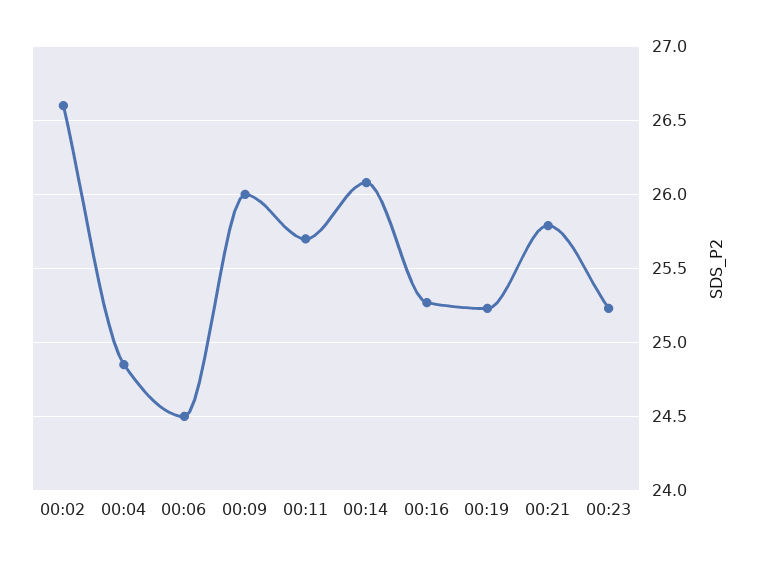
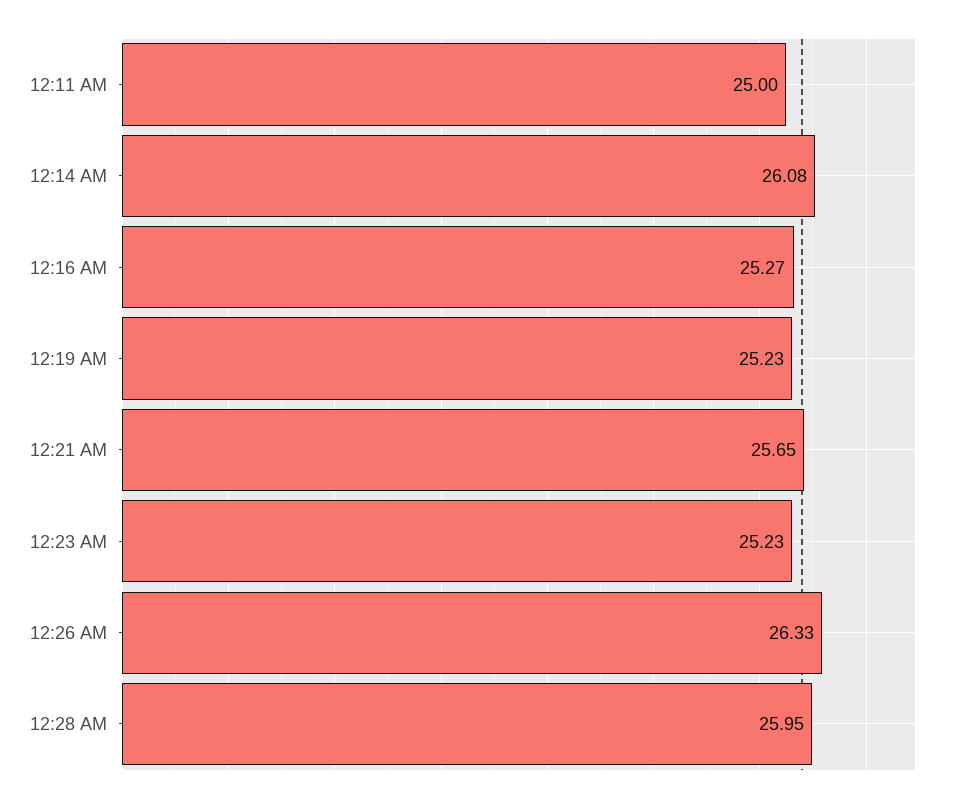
00:02: 26.6 -> none
00:04: 24.85 -> none
00:06: 24.5 -> none
00:09: 26 -> none
00:11: 25.7 -> 25
00:21: 25.8 -> 25.65
12:26 AM: none -> 26.33
12:28 AM: none -> 25.95

